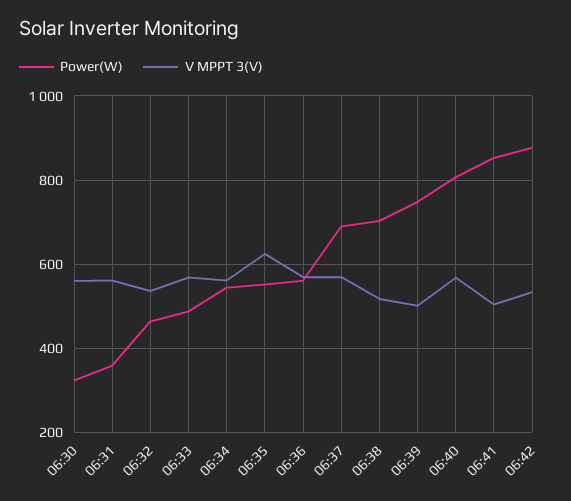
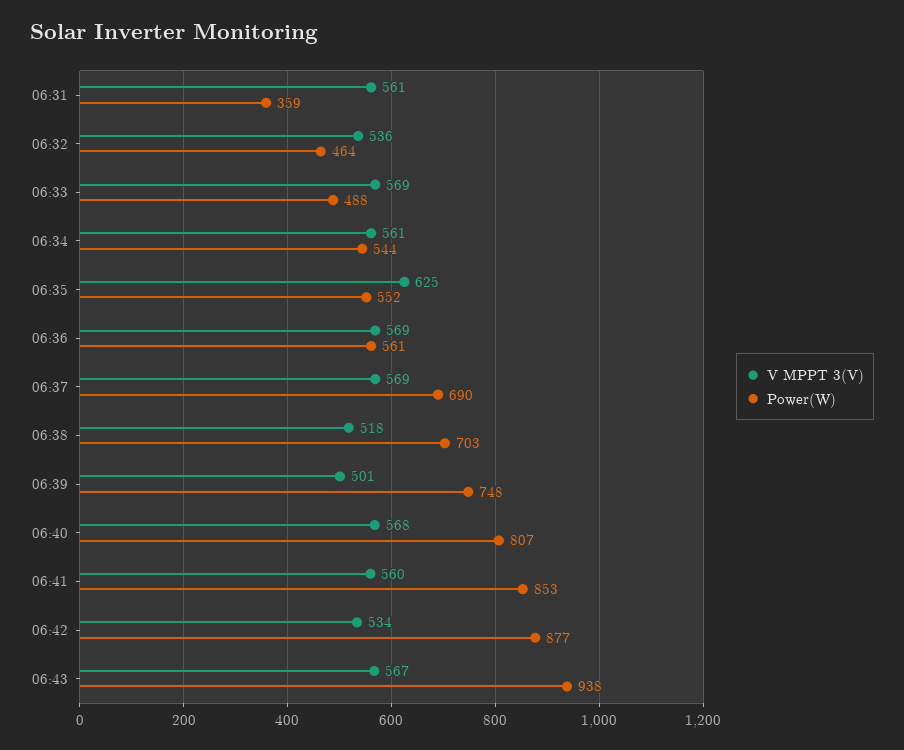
Power(W), 06:30: 320 -> none
V MPPT 3(V), 06:30: 560 -> none
V MPPT 3(V), 06:41: 500 -> 560
V MPPT 3(V), 06:43: none -> 567
Power(W), 06:43: none -> 938

